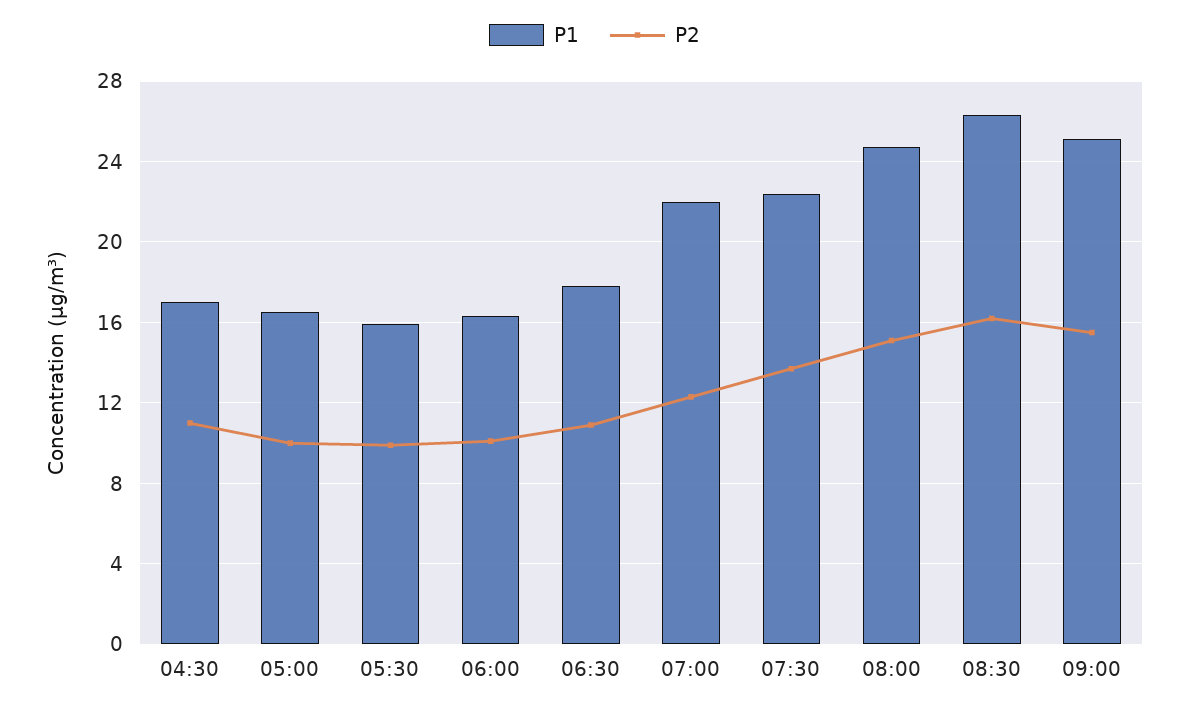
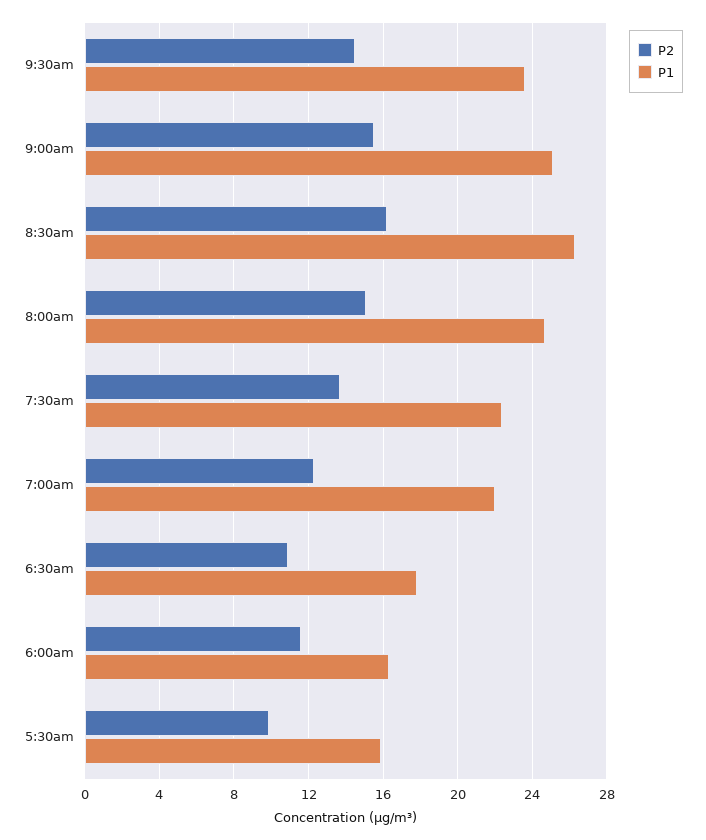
P1, 04:30: 17 -> none
P2, 04:30: 11 -> none
P1, 05:00: 16.5 -> none
P2, 05:00: 10 -> none
P2, 06:00: 10 -> 11.5
P2, 9:30am: none -> 14.5
P1, 9:30am: none -> 23.5

